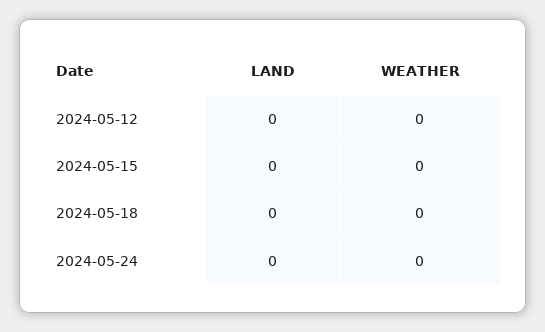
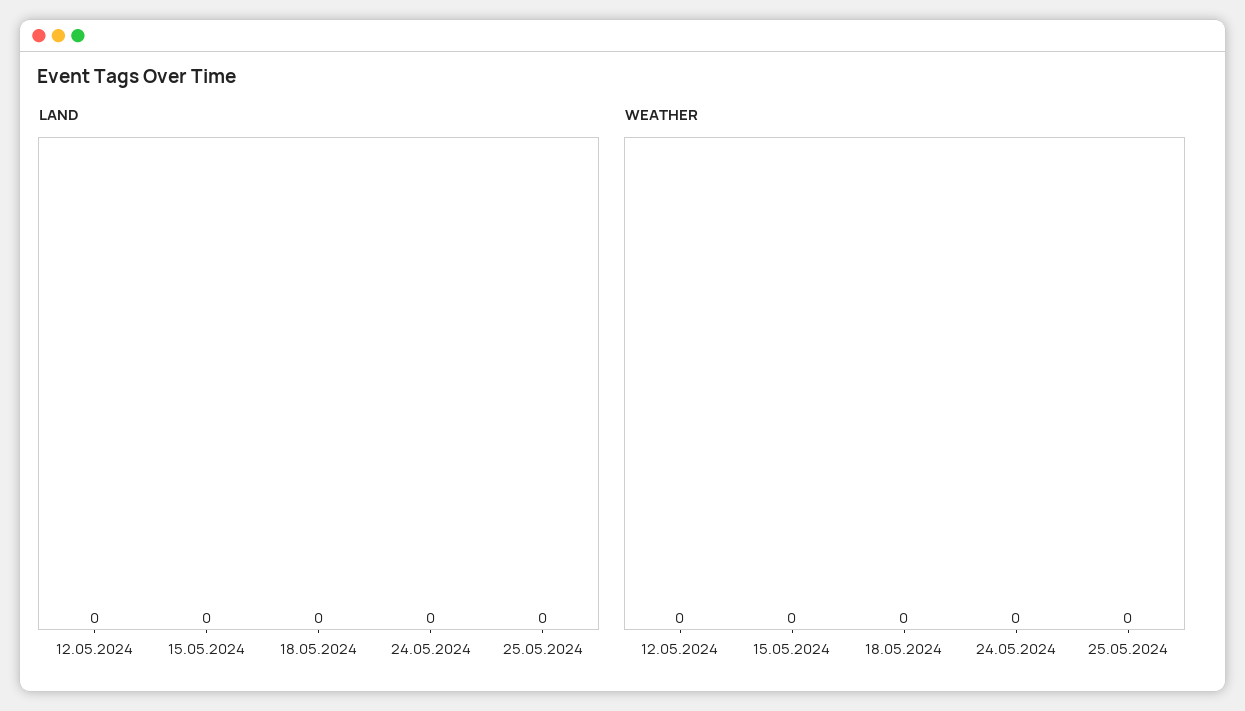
LAND, 25.05.2024: none -> 0
WEATHER, 25.05.2024: none -> 0

